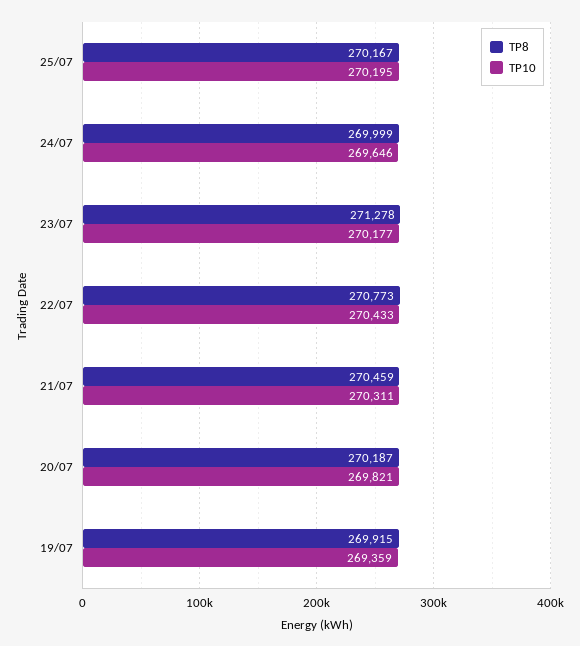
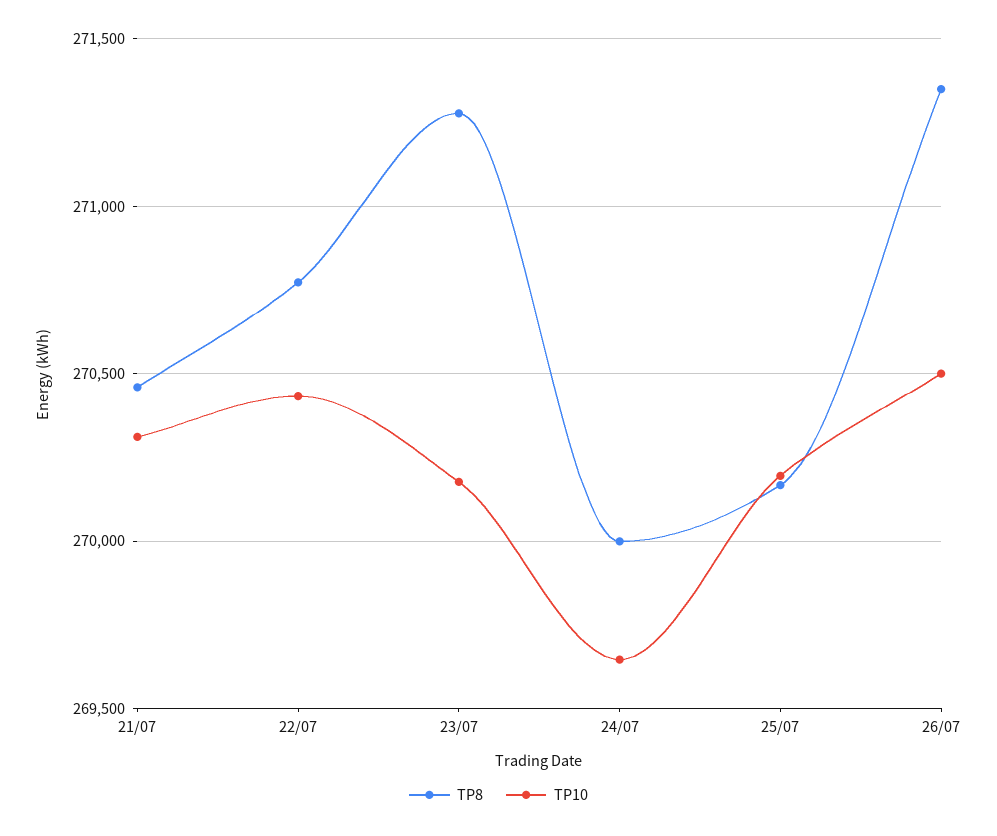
TP8, 20/07: 270187 -> none
TP10, 20/07: 269821 -> none
TP8, 19/07: 269915 -> none
TP10, 19/07: 269359 -> none
TP8, 26/07: none -> 271350
TP10, 26/07: none -> 270500

